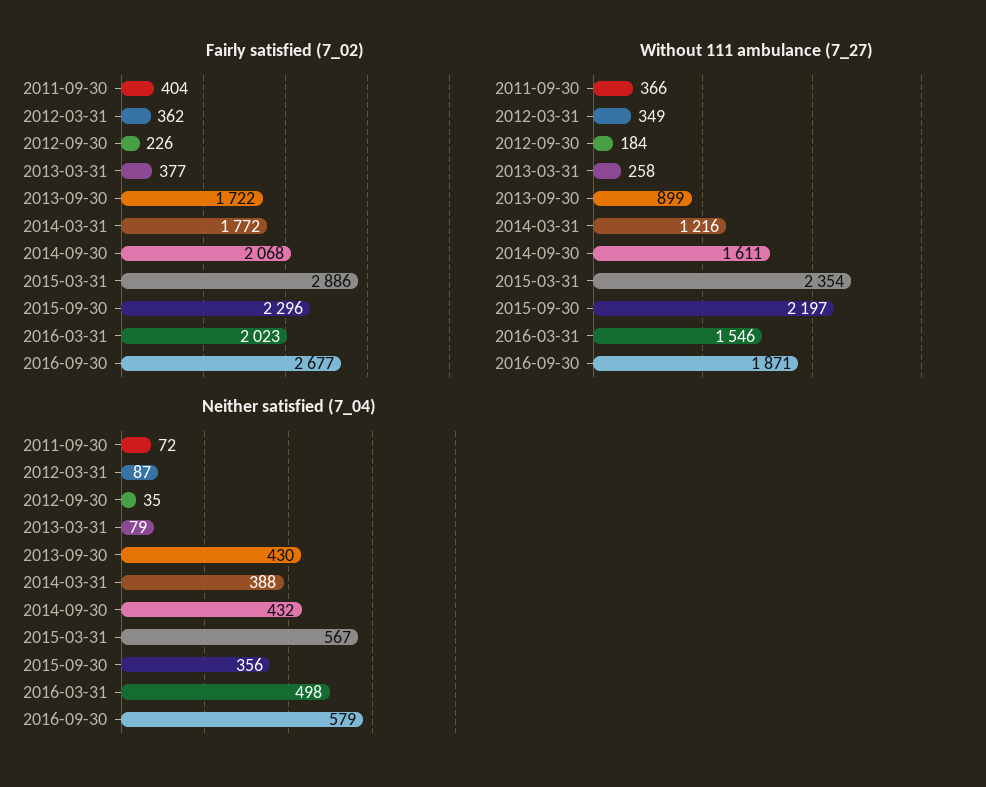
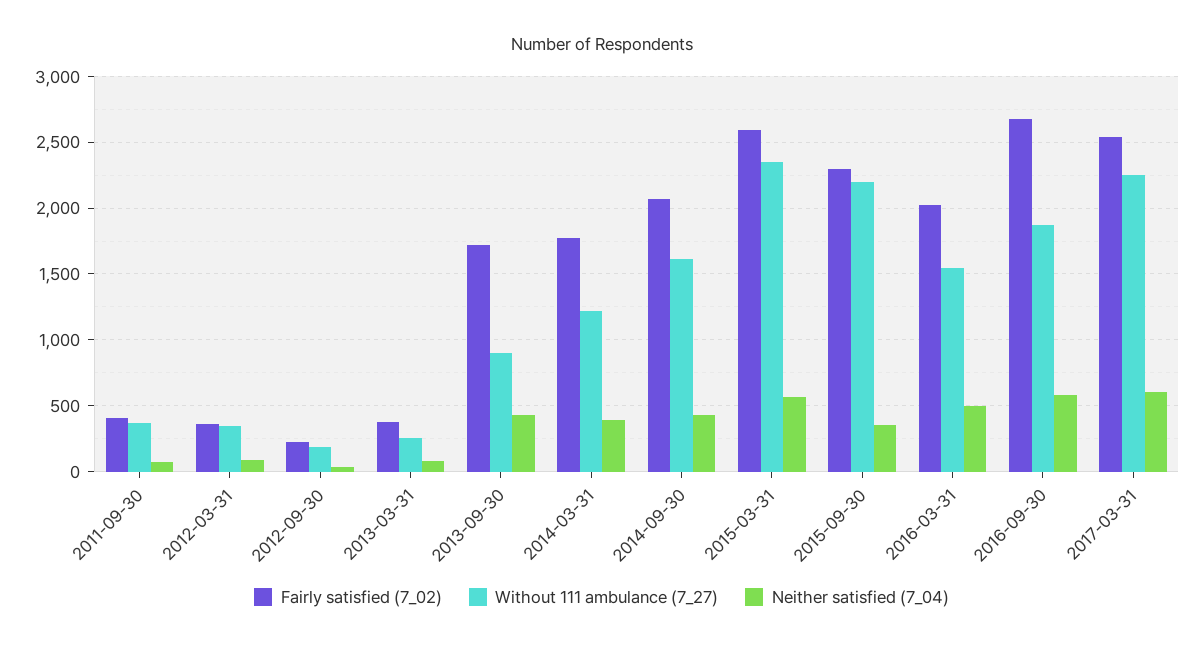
Fairly satisfied (7_02), 2015-03-31: 2886 -> 2600
Fairly satisfied (7_02), 2017-03-31: none -> 2550
Without 111 ambulance (7_27), 2017-03-31: none -> 2250
Neither satisfied (7_04), 2017-03-31: none -> 600

